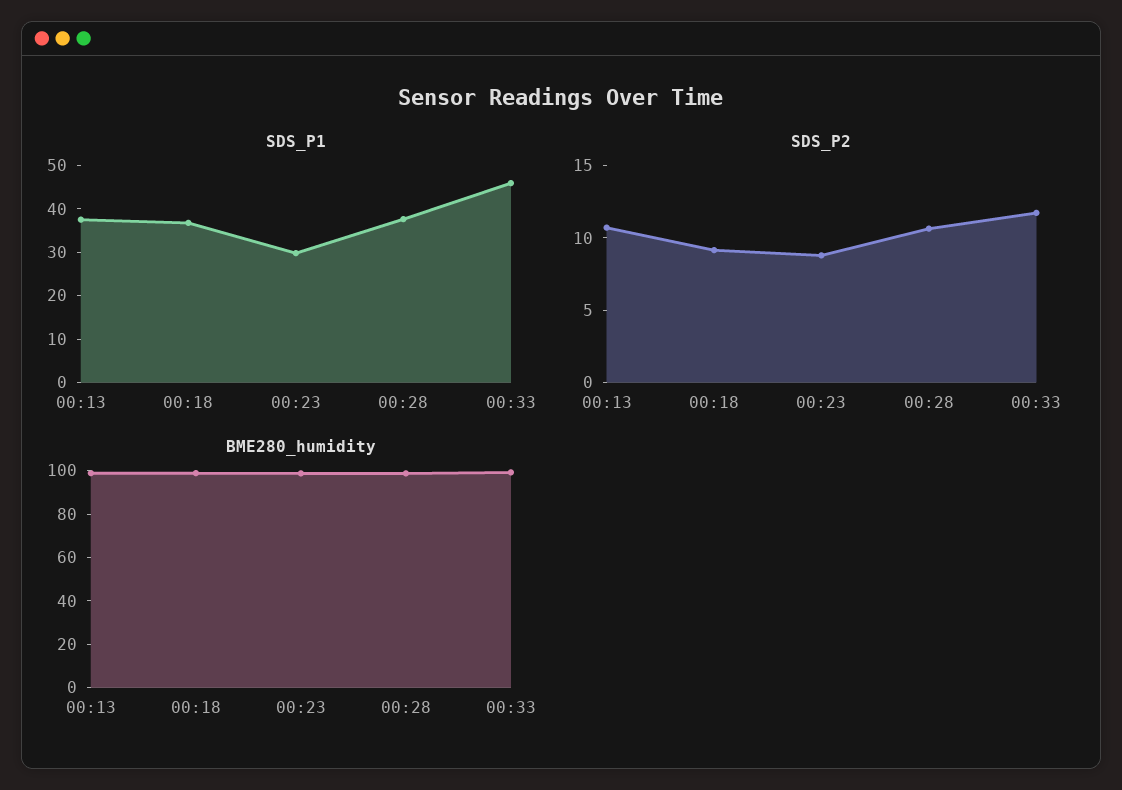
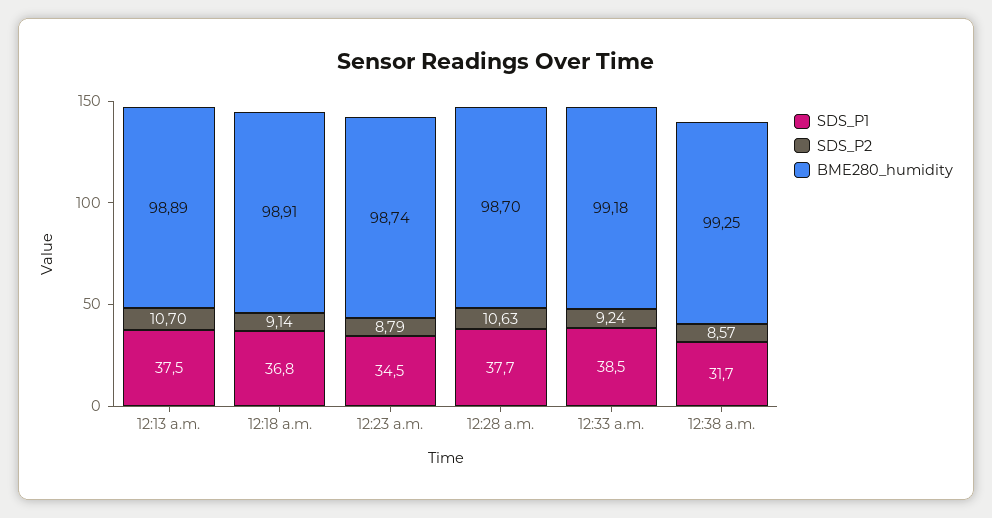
SDS_P1, 00:23: 30 -> 34.5
SDS_P1, 00:33: 46 -> 38.5
SDS_P2, 00:33: 12 -> 9.24
SDS_P1, 12:38 a.m.: none -> 31.7
SDS_P2, 12:38 a.m.: none -> 8.57
BME280_humidity, 12:38 a.m.: none -> 99.25

